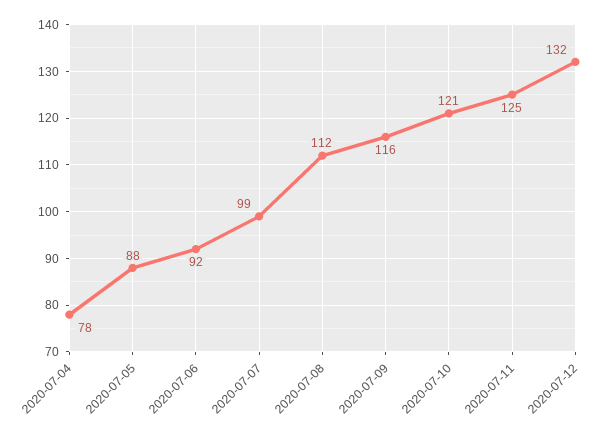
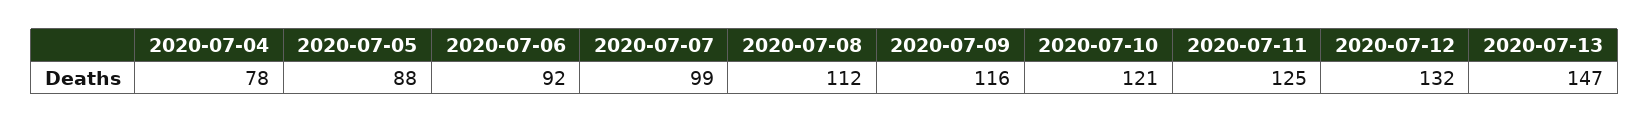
2020-07-13: none -> 147

